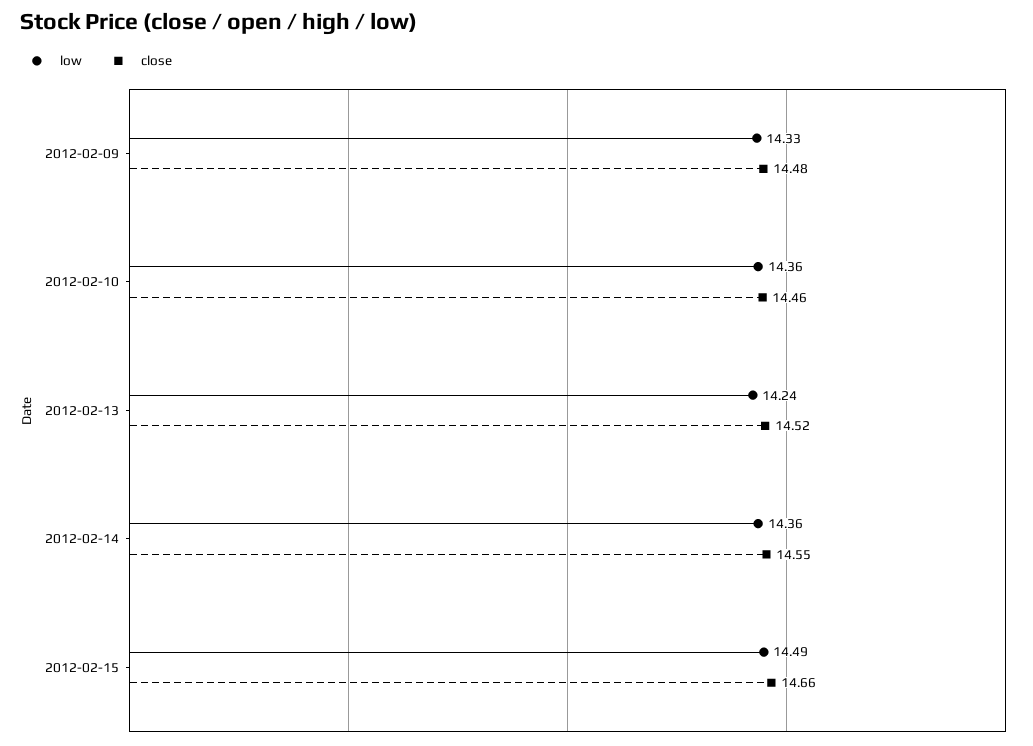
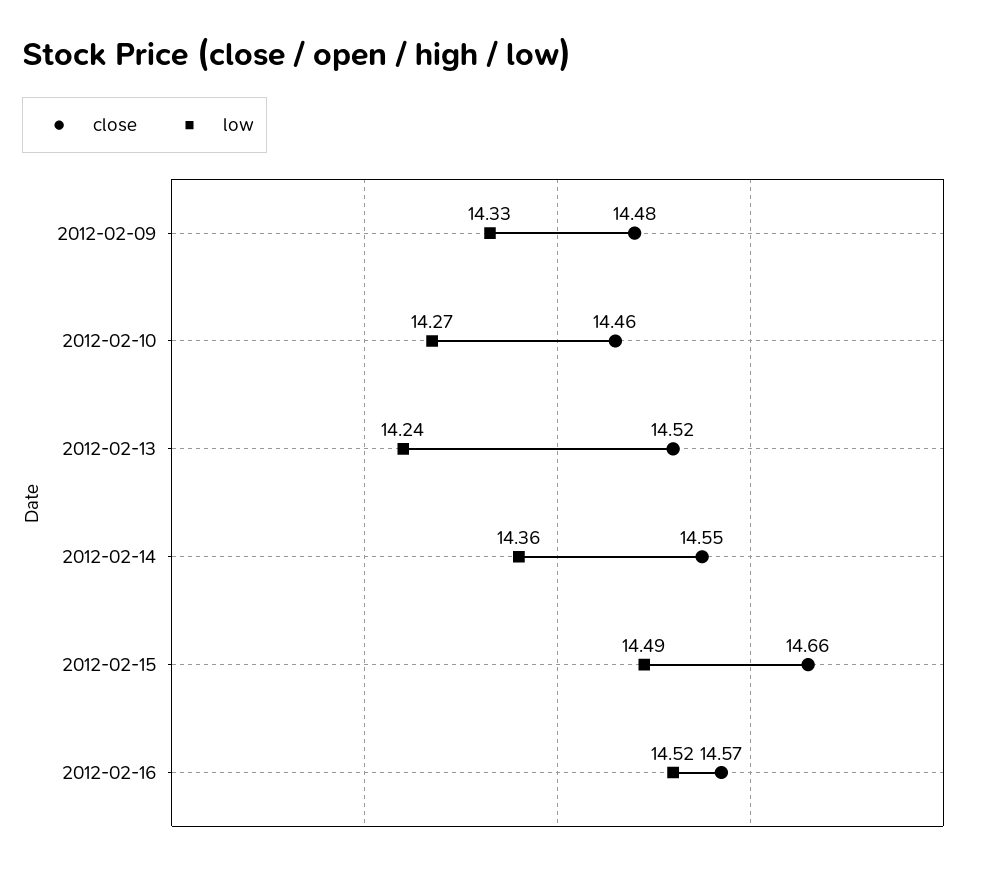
low, 2012-02-10: 14.36 -> 14.27
close, 2012-02-16: none -> 14.57
low, 2012-02-16: none -> 14.52

